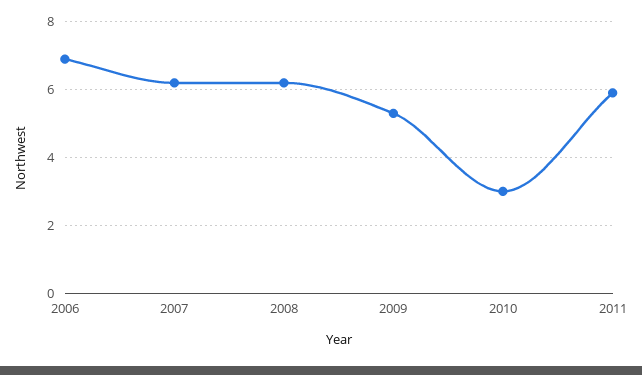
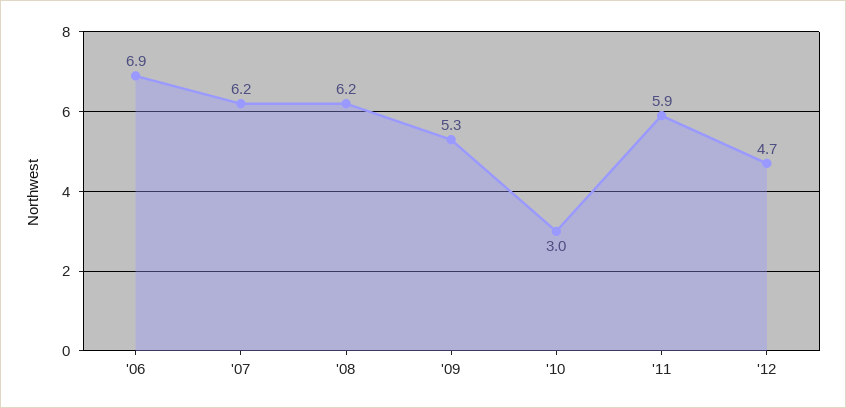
'12: none -> 4.7

